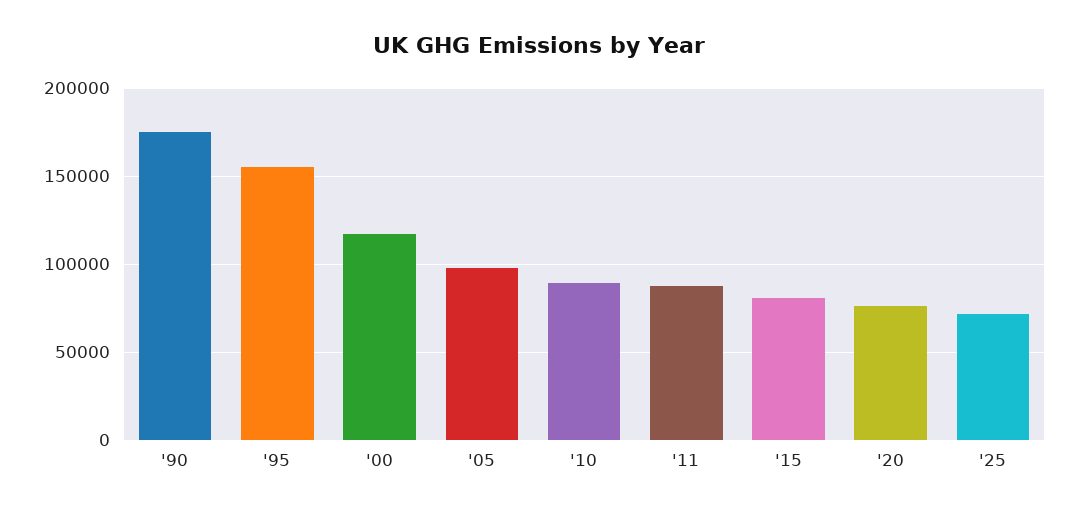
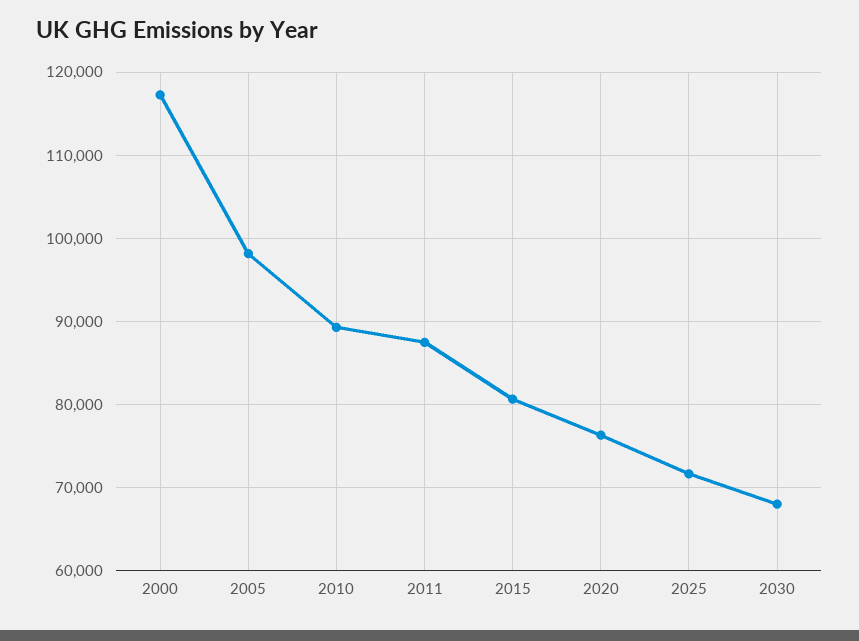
'90: 175000 -> none
'95: 155000 -> none
2030: none -> 68000

